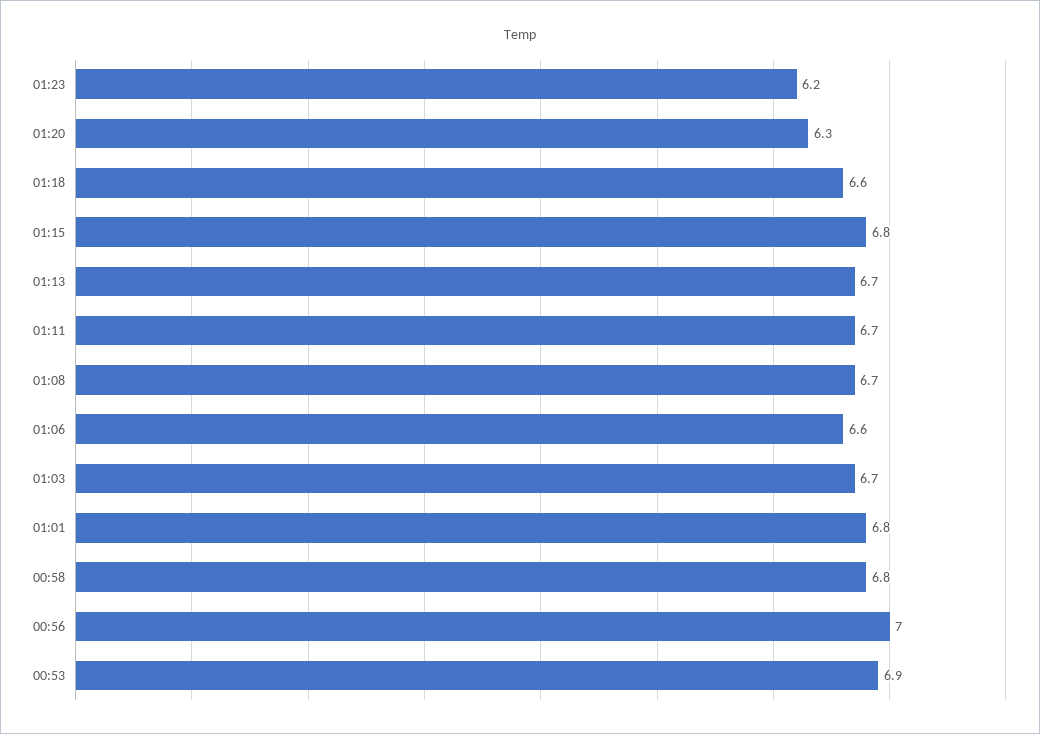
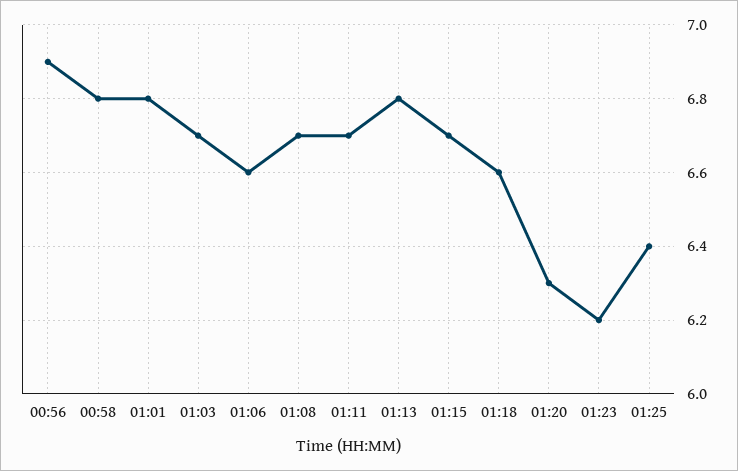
01:15: 6.8 -> 6.7
01:13: 6.7 -> 6.8
00:56: 7 -> 6.9
00:53: 6.9 -> none
01:25: none -> 6.4

